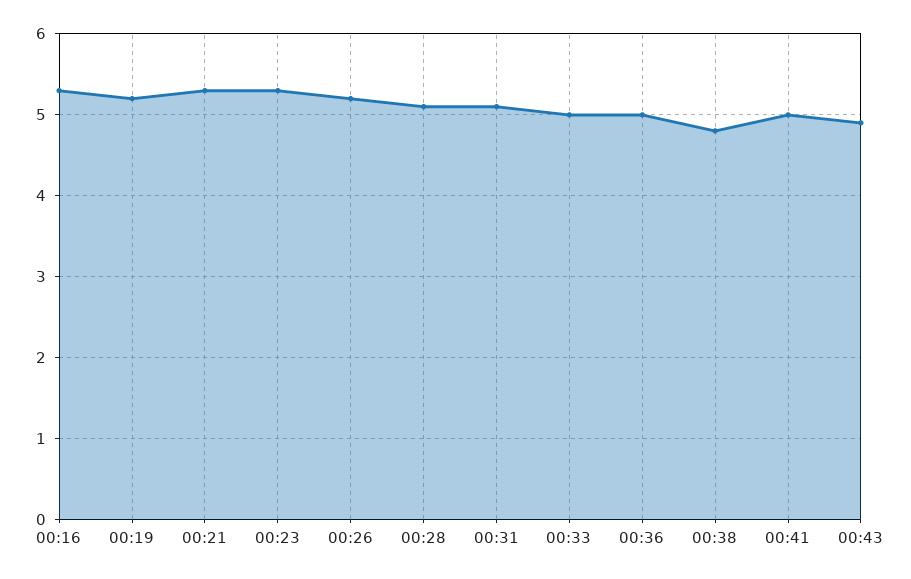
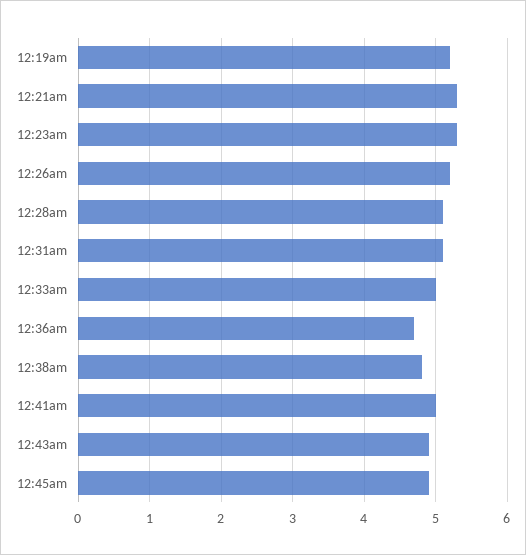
00:16: 5.3 -> none
00:36: 5 -> 4.7
12:45am: none -> 4.9

